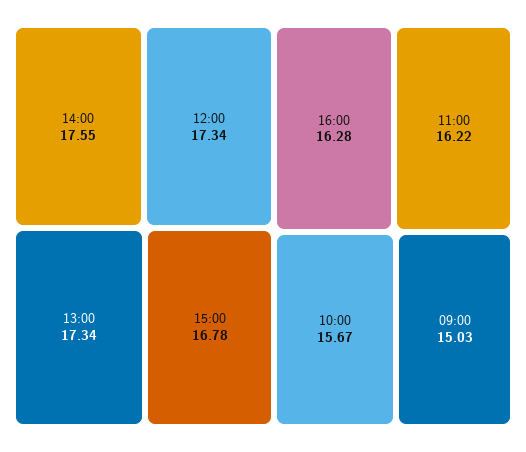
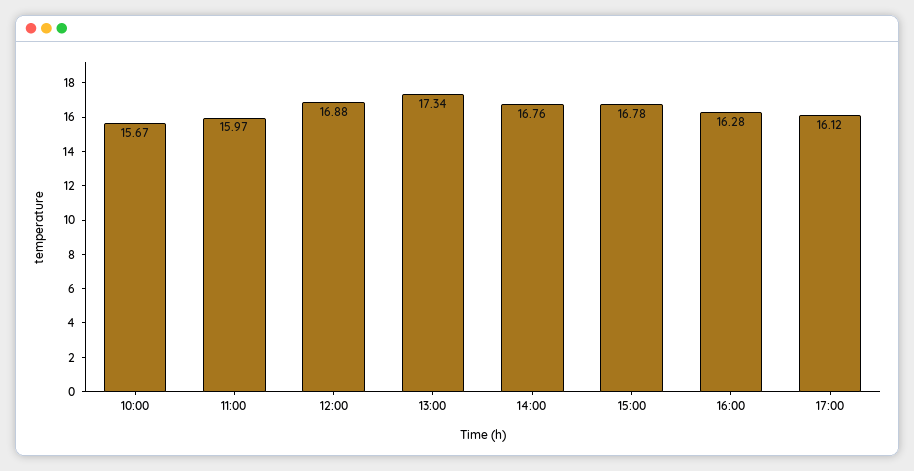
14:00: 17.55 -> 16.76
12:00: 17.34 -> 16.88
11:00: 16.22 -> 15.97
09:00: 15.03 -> none
17:00: none -> 16.12

